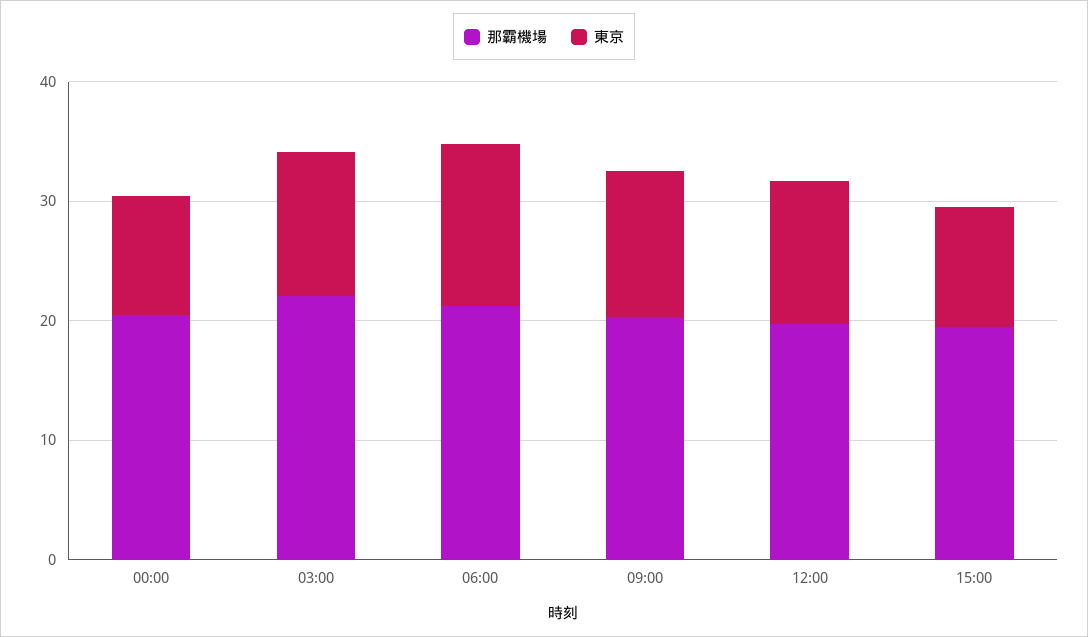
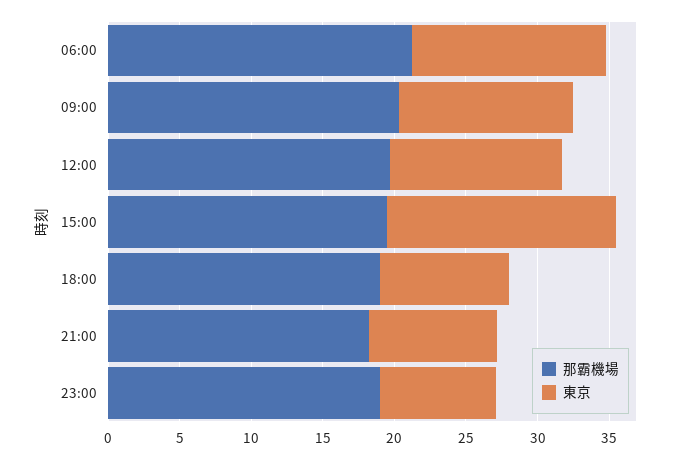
那霸機場, 00:00: 20 -> none
東京, 00:00: 10 -> none
那霸機場, 03:00: 22 -> none
東京, 03:00: 12 -> none
東京, 15:00: 10 -> 16
那霸機場, 18:00: none -> 19
東京, 18:00: none -> 9
那霸機場, 21:00: none -> 18
東京, 21:00: none -> 9
那霸機場, 23:00: none -> 19
東京, 23:00: none -> 8

